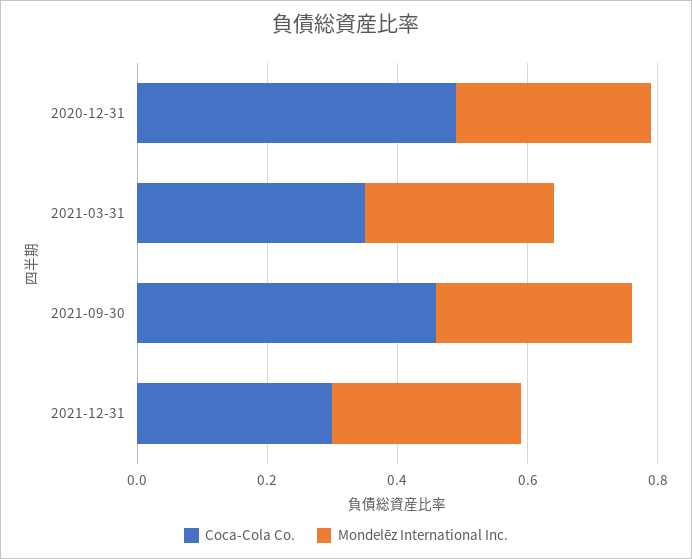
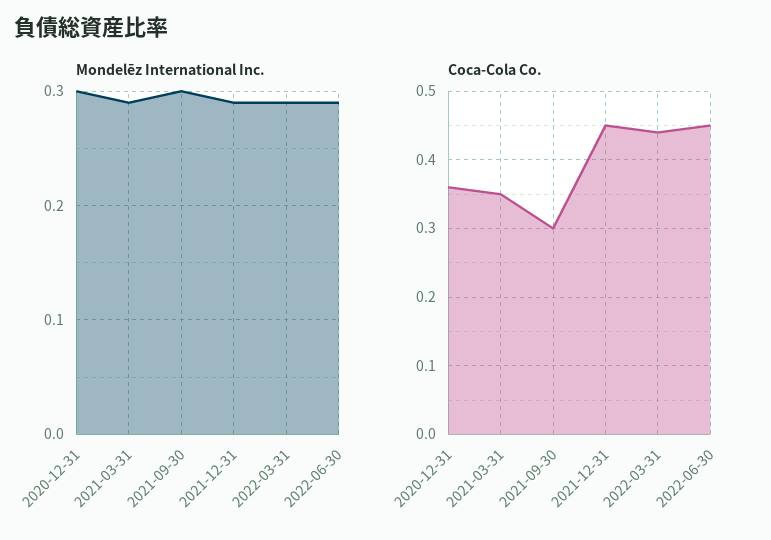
Coca-Cola Co., 2020-12-31: 0.5 -> 0.36
Coca-Cola Co., 2021-09-30: 0.45 -> 0.3
Coca-Cola Co., 2021-12-31: 0.3 -> 0.45
Mondelēz International Inc., 2022-03-31: none -> 0.29
Mondelēz International Inc., 2022-06-30: none -> 0.29
Coca-Cola Co., 2022-03-31: none -> 0.44
Coca-Cola Co., 2022-06-30: none -> 0.45

